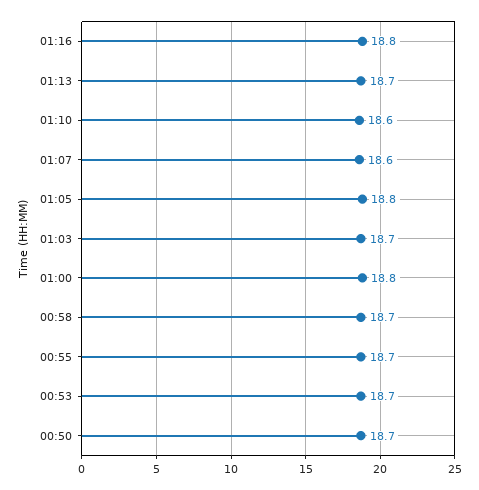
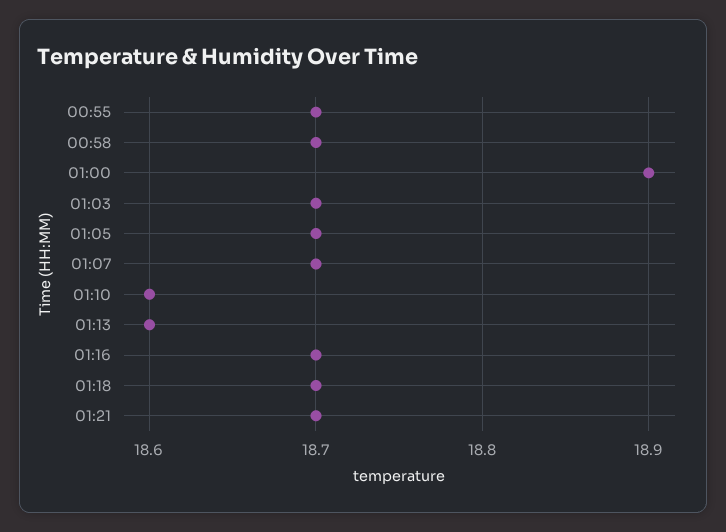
01:16: 18.8 -> 18.7
01:13: 18.7 -> 18.6
01:07: 18.6 -> 18.7
01:05: 18.8 -> 18.7
01:00: 18.8 -> 18.9
00:53: 18.7 -> none
00:50: 18.7 -> none
01:18: none -> 18.7
01:21: none -> 18.7

